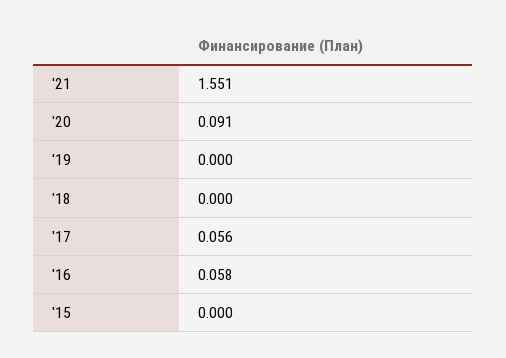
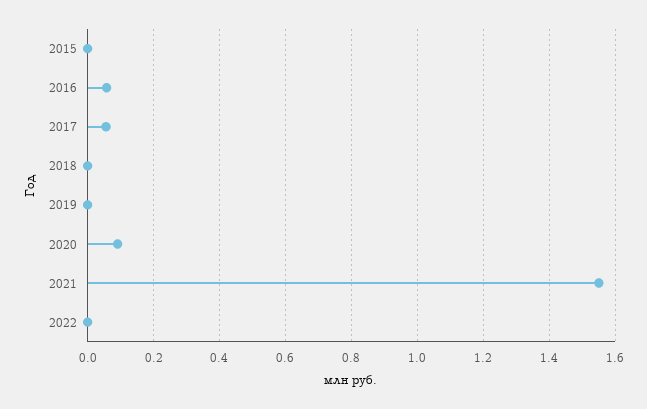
2022: none -> 0

